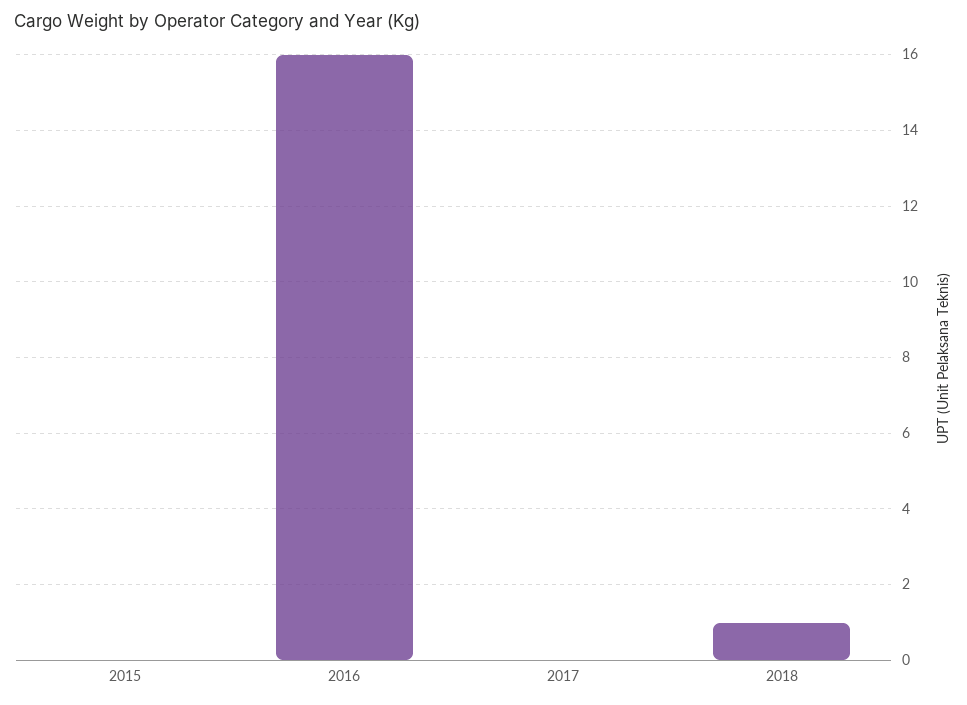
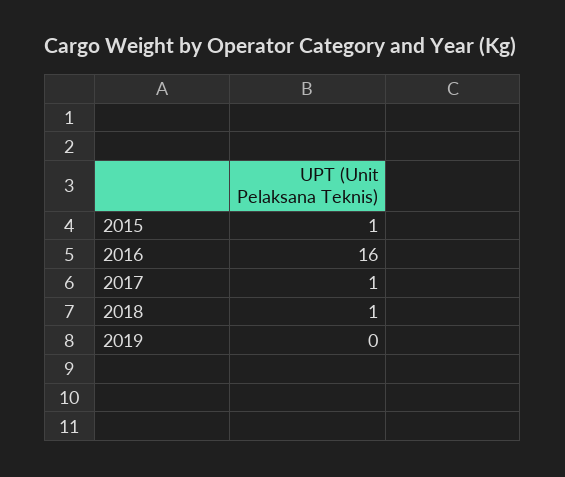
2015: 0 -> 1
2017: 0 -> 1
2019: none -> 0

